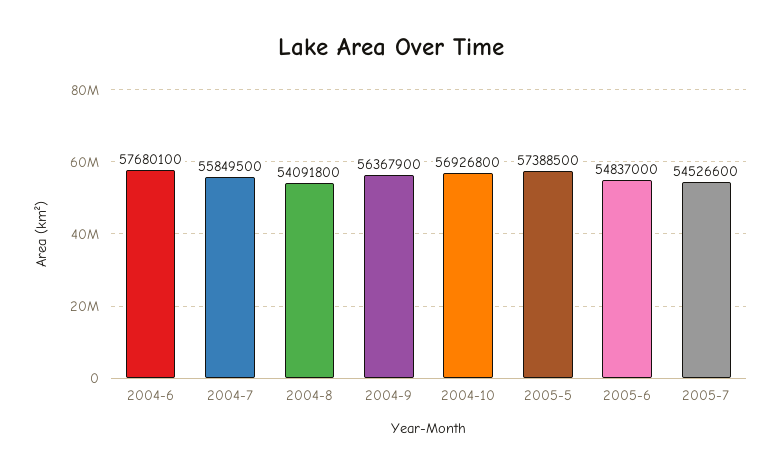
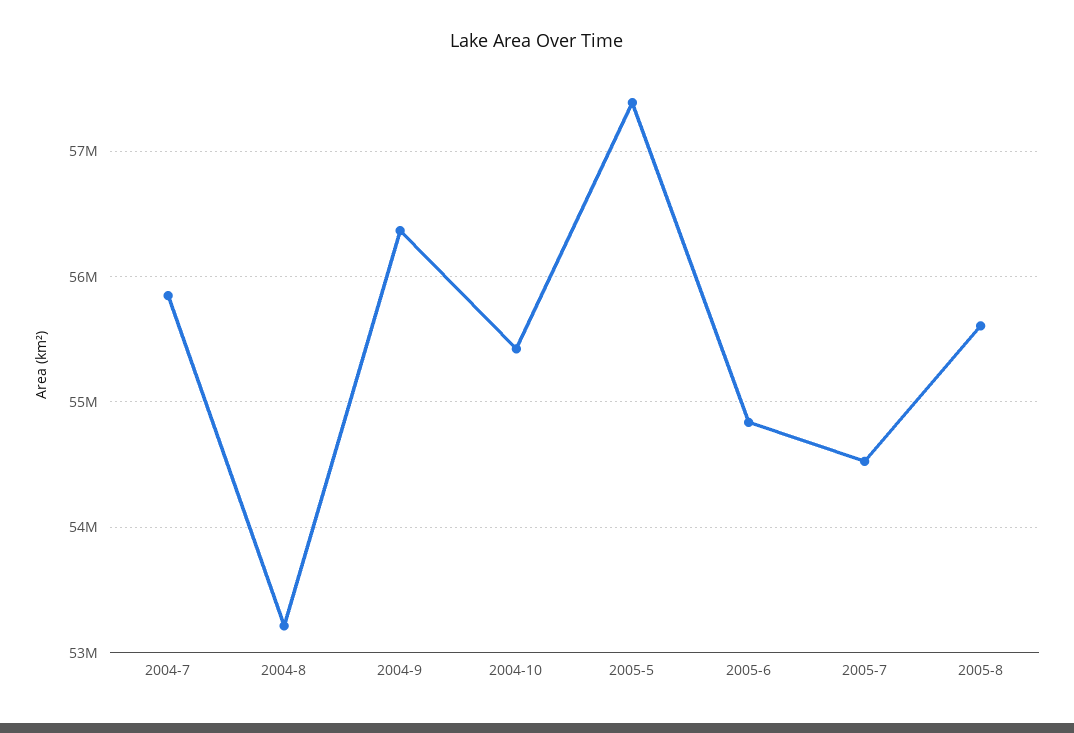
2004-6: 57680100 -> none
2004-8: 54091800 -> 53200000
2004-10: 56926800 -> 55400000
2005-8: none -> 55600000

